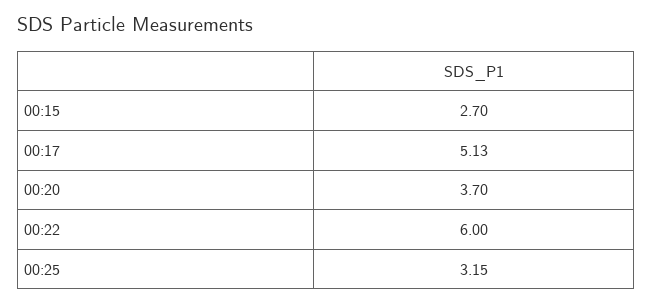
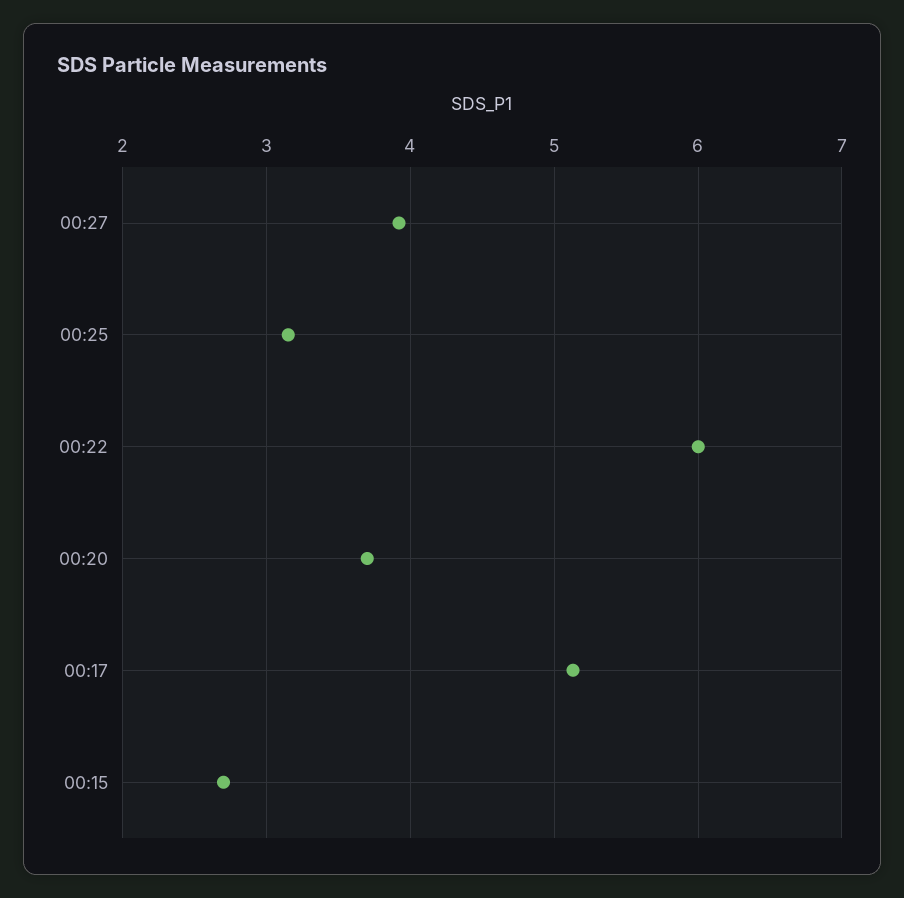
00:27: none -> 3.9

